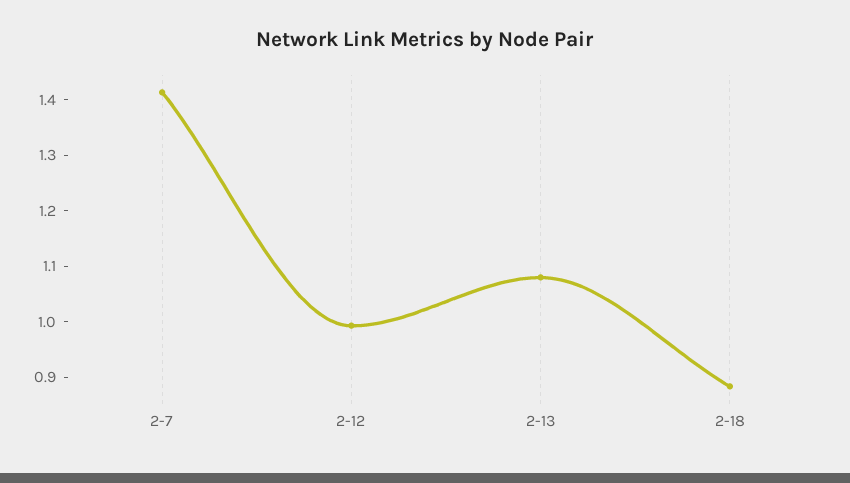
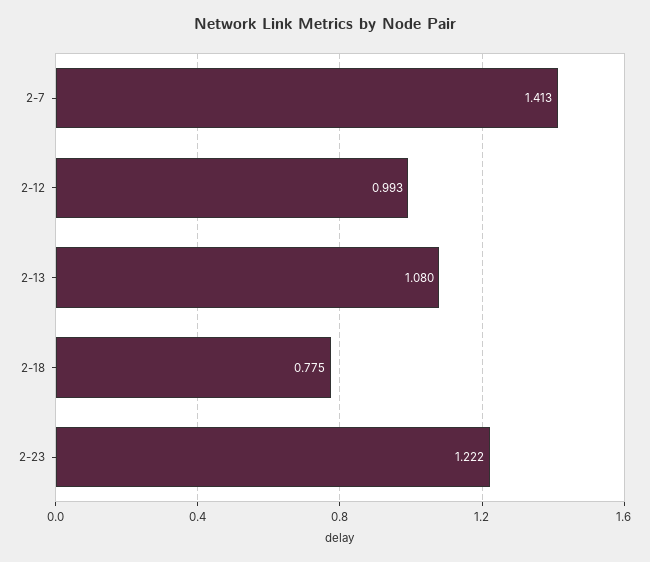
2-18: 0.88 -> 0.775
2-23: none -> 1.222

